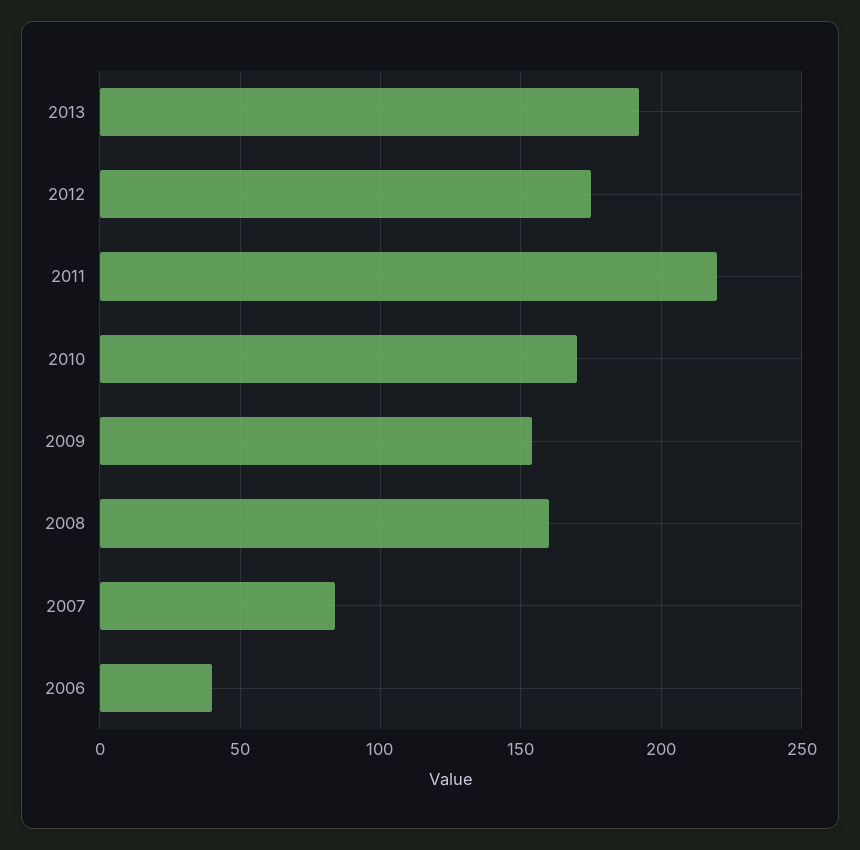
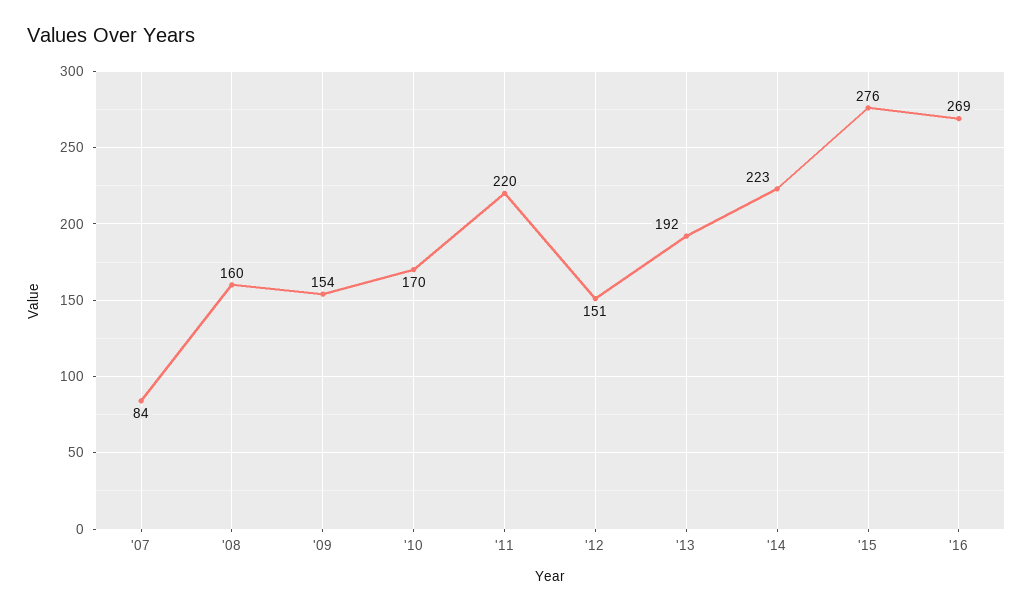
2012: 175 -> 151
2006: 40 -> none
'14: none -> 223
'15: none -> 276
'16: none -> 269

